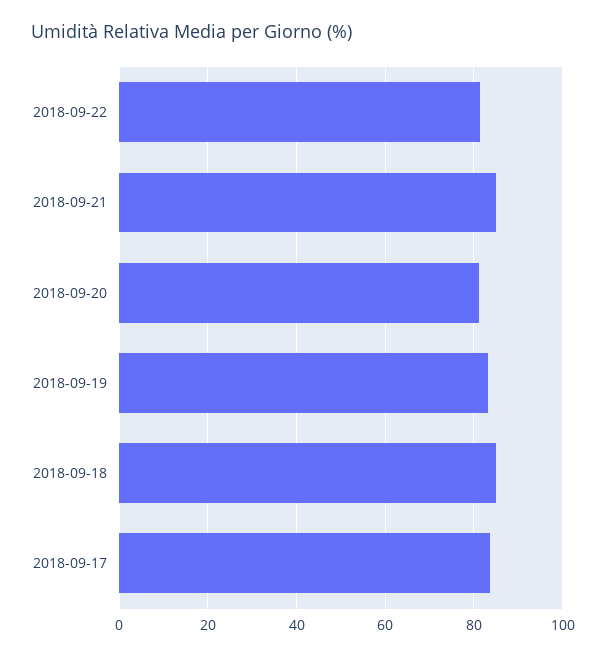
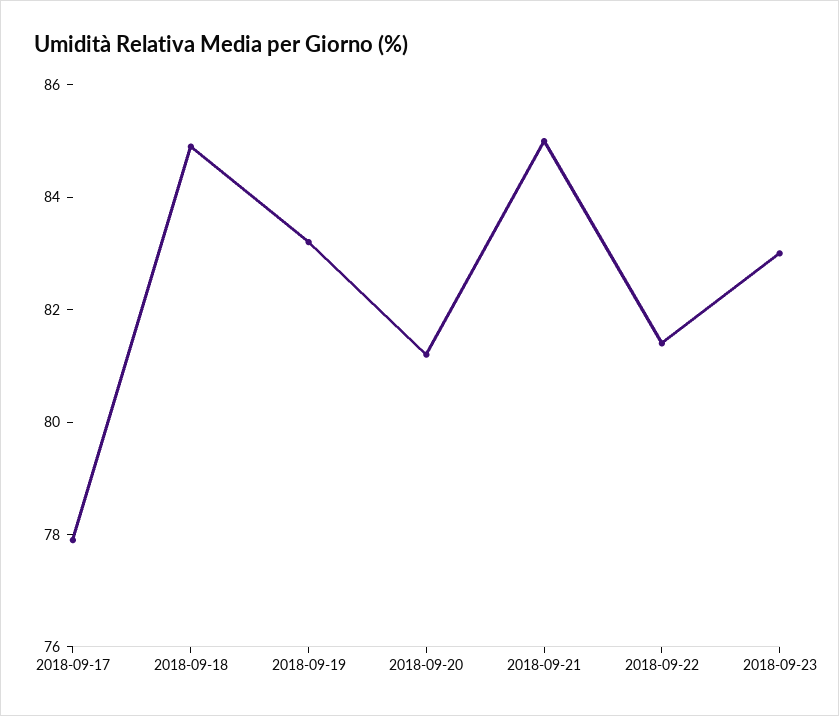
2018-09-17: 84 -> 78
2018-09-23: none -> 83

